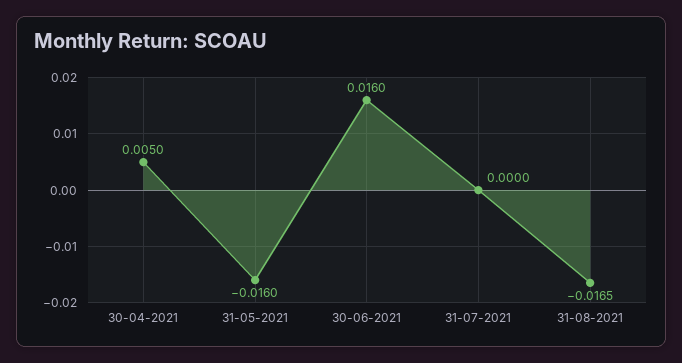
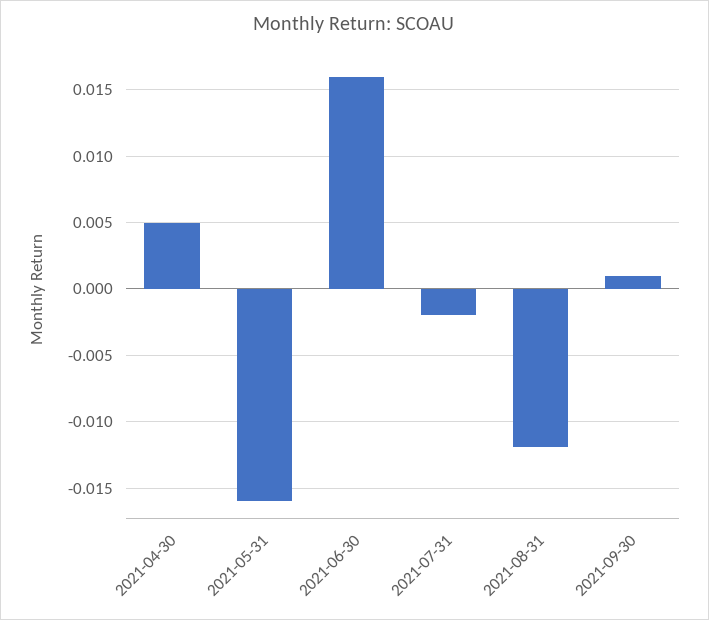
31-07-2021: 0 -> -0.002
31-08-2021: -0.0165 -> -0.012
2021-09-30: none -> 0.001

